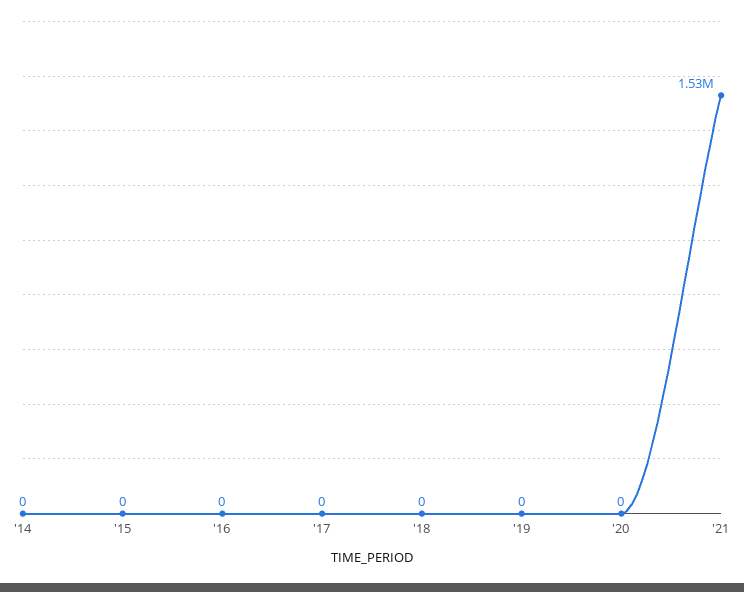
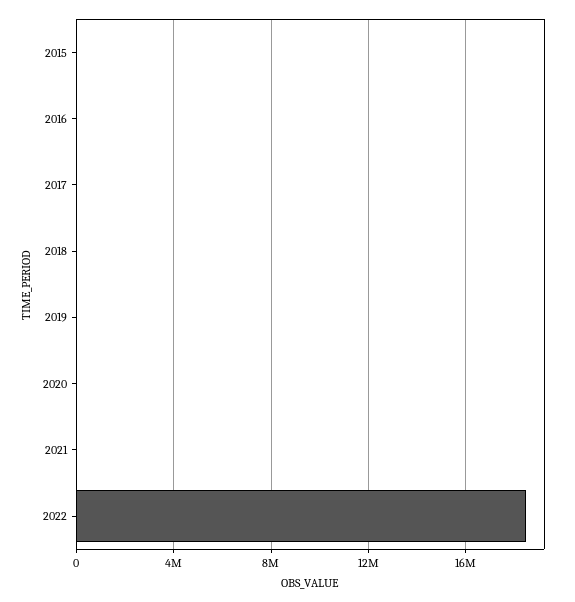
'14: 0 -> none
'21: 1530000 -> 0
2022: none -> 18500000

